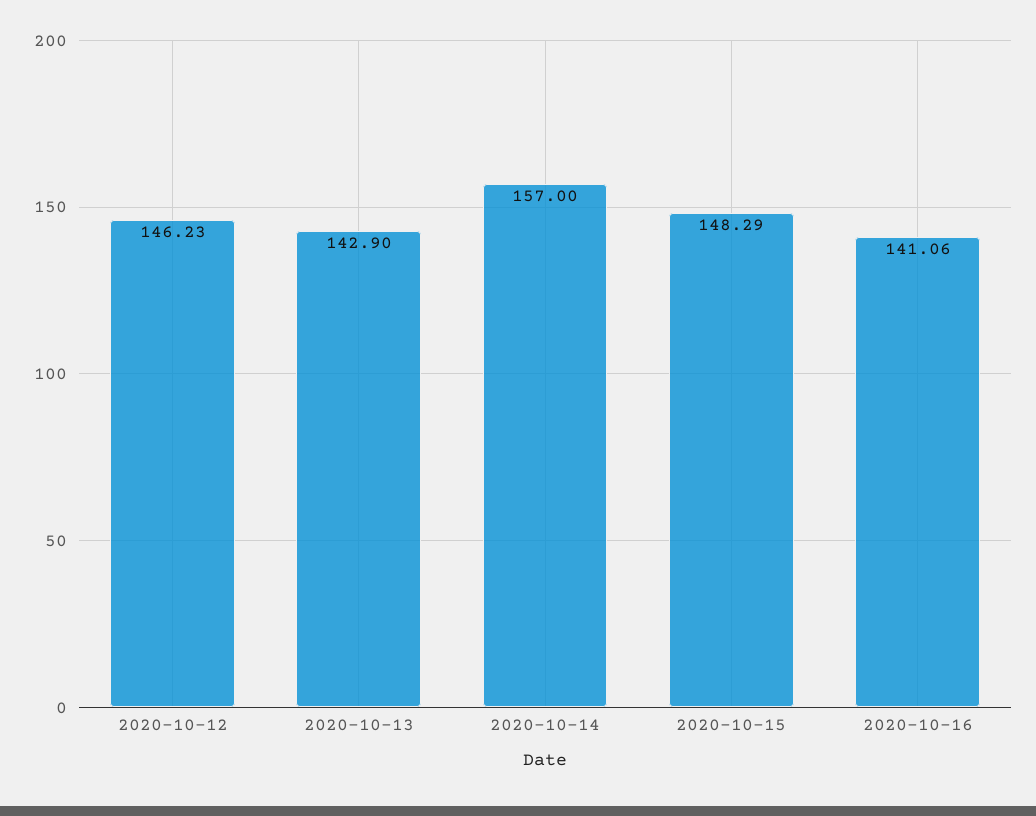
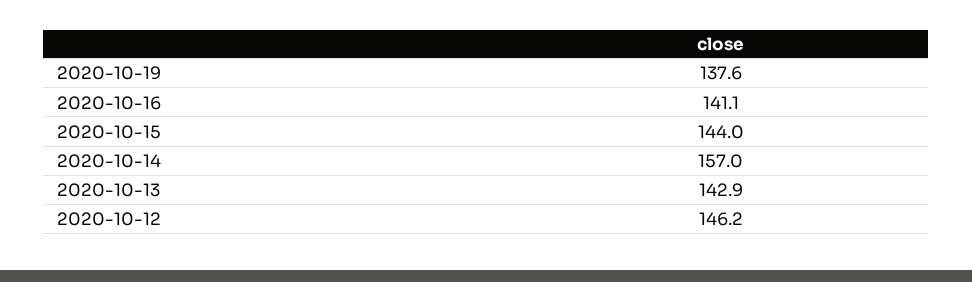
2020-10-15: 148.29 -> 144
2020-10-19: none -> 137.6

